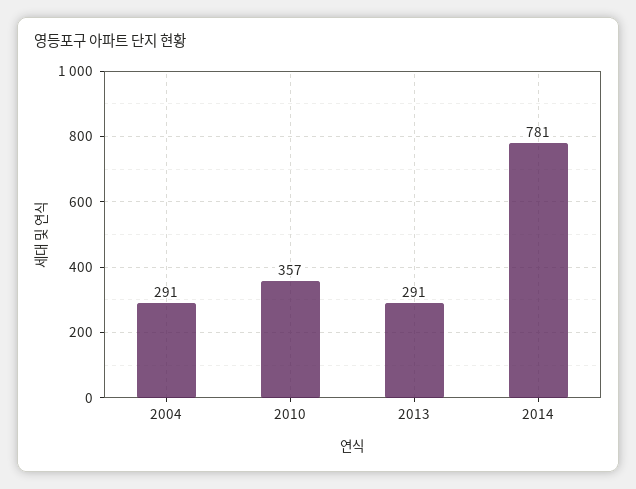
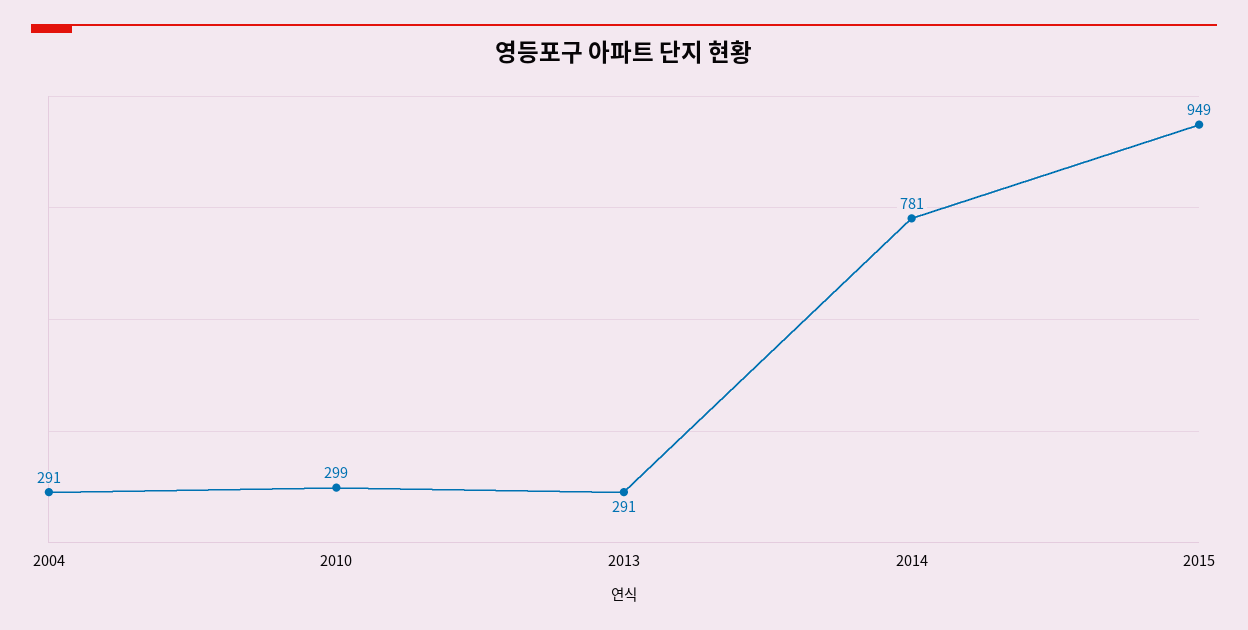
2010: 357 -> 299
2015: none -> 949

